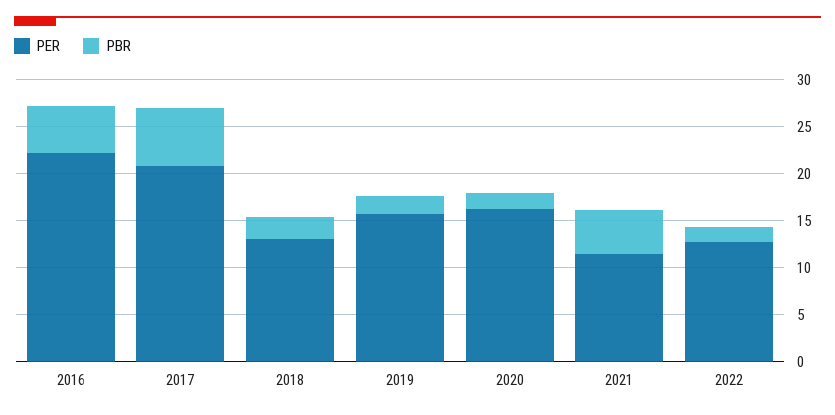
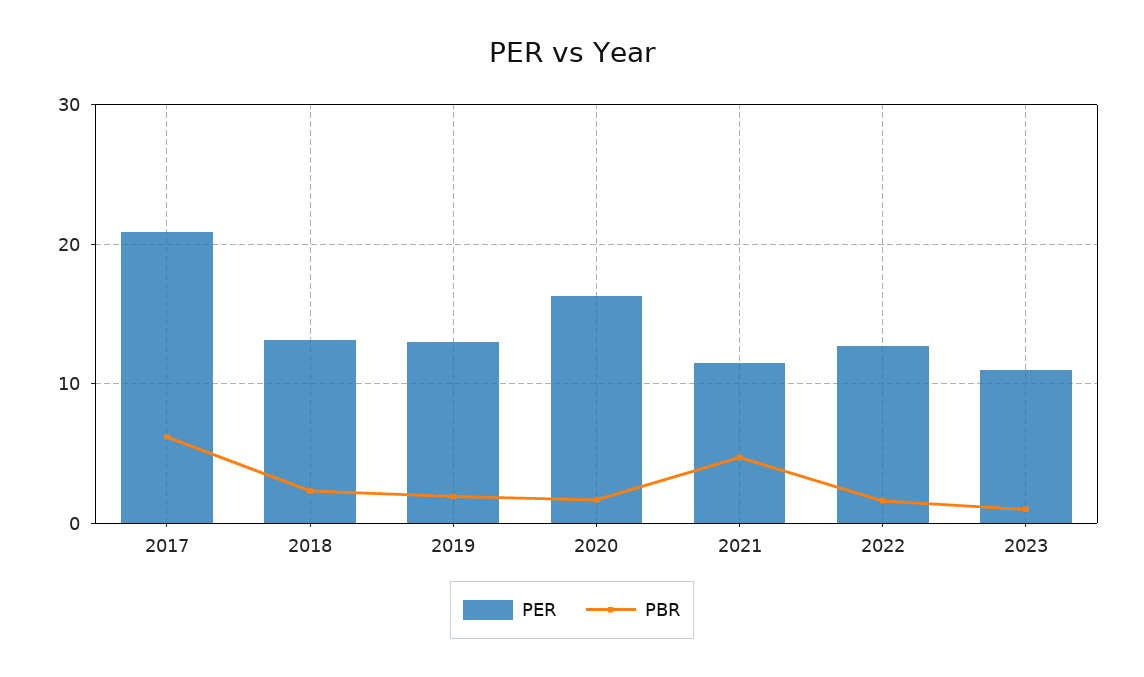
PER, 2016: 22 -> none
PBR, 2016: 5 -> none
PER, 2019: 16 -> 13
PER, 2023: none -> 11
PBR, 2023: none -> 1

